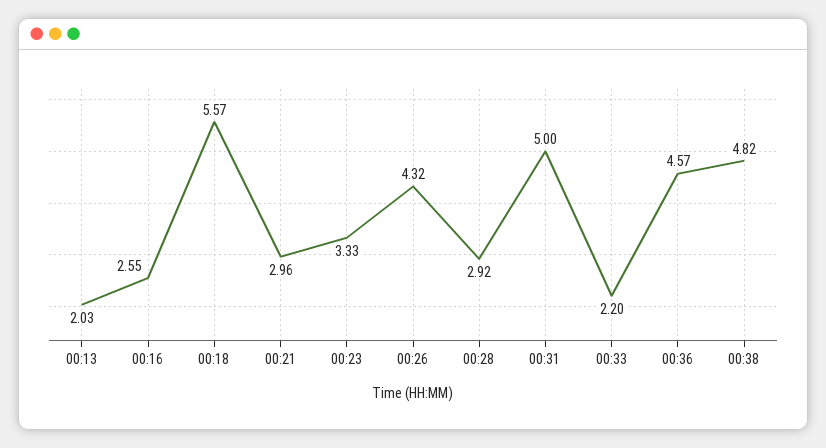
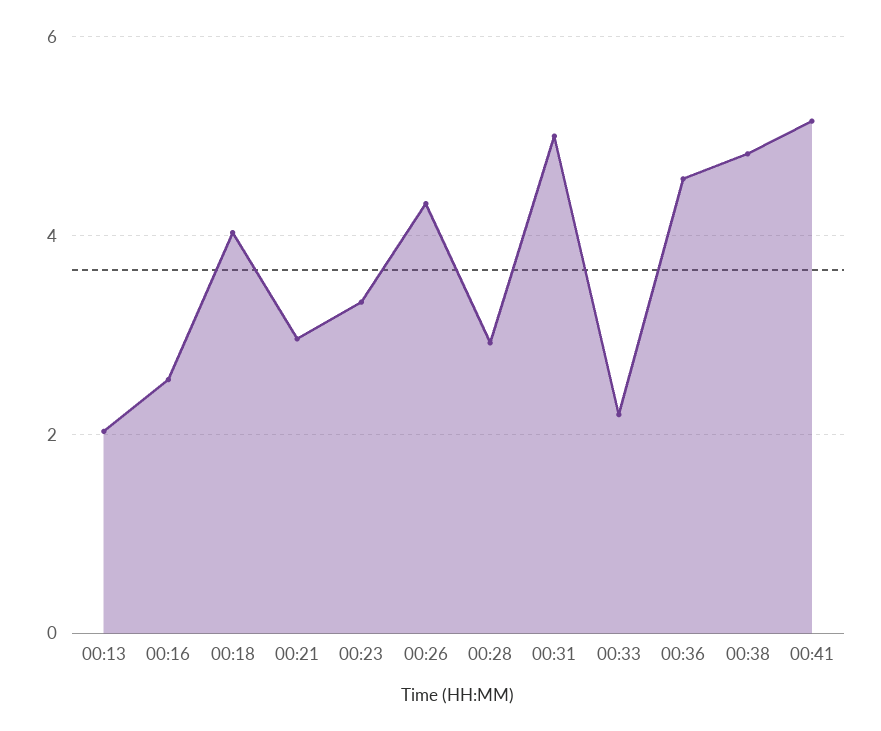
00:18: 5.57 -> 4
00:41: none -> 5.2

